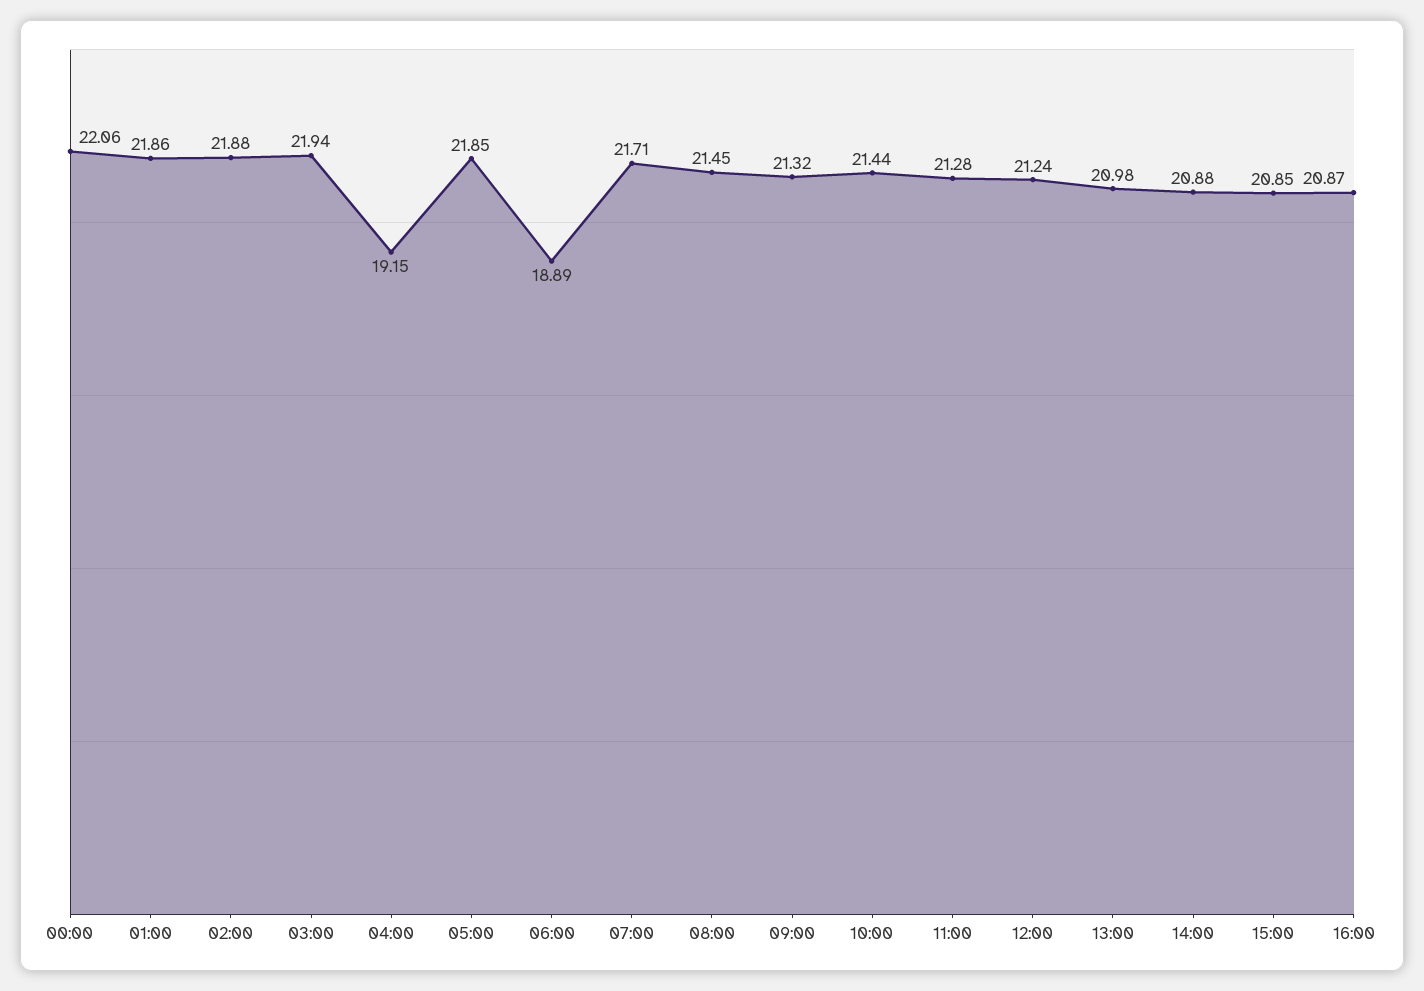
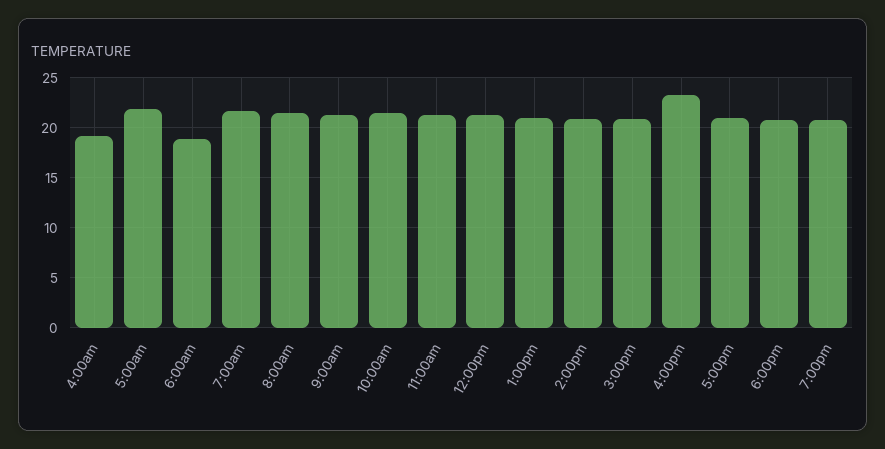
00:00: 22.06 -> none
01:00: 21.86 -> none
02:00: 21.88 -> none
03:00: 21.94 -> none
16:00: 20.87 -> 23
5:00pm: none -> 21
6:00pm: none -> 21
7:00pm: none -> 21

